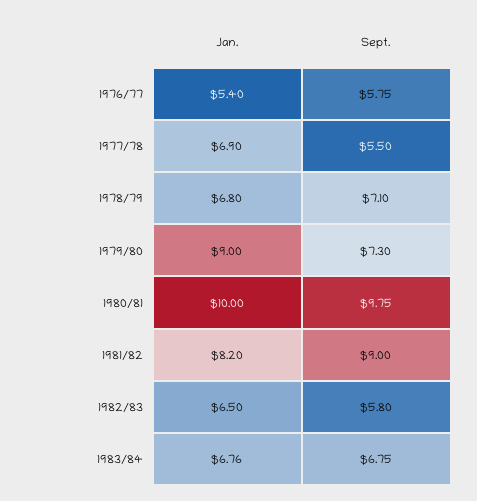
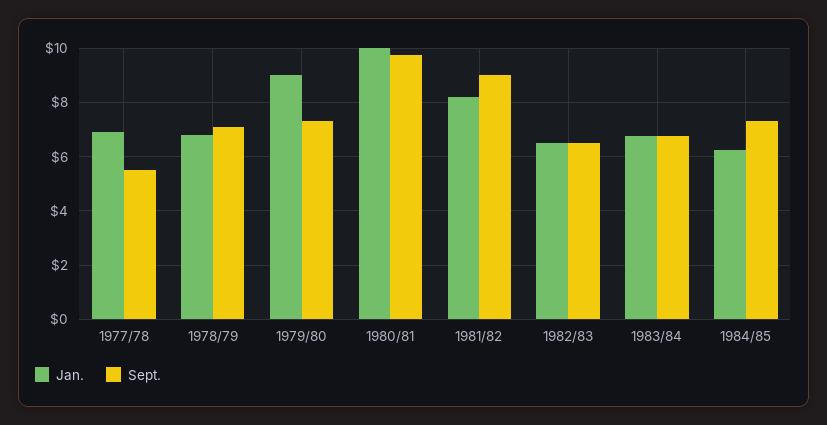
Jan., 1976/77: 5.4 -> none
Sept., 1976/77: 5.75 -> none
Sept., 1982/83: 5.8 -> 6.5
Jan., 1984/85: none -> 6.25
Sept., 1984/85: none -> 7.25

